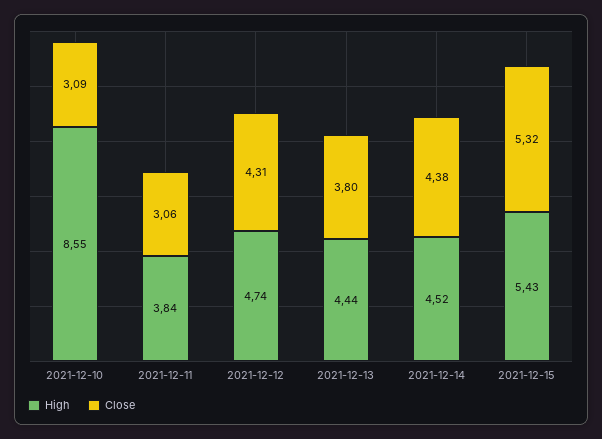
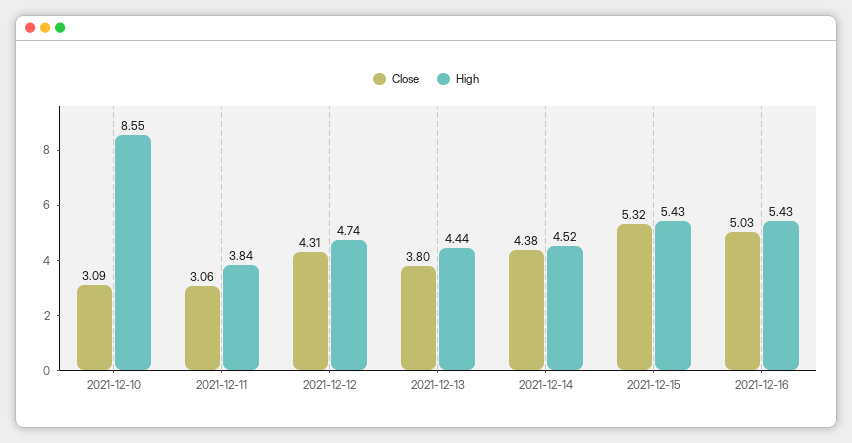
Close, 2021-12-16: none -> 5.03
High, 2021-12-16: none -> 5.43

